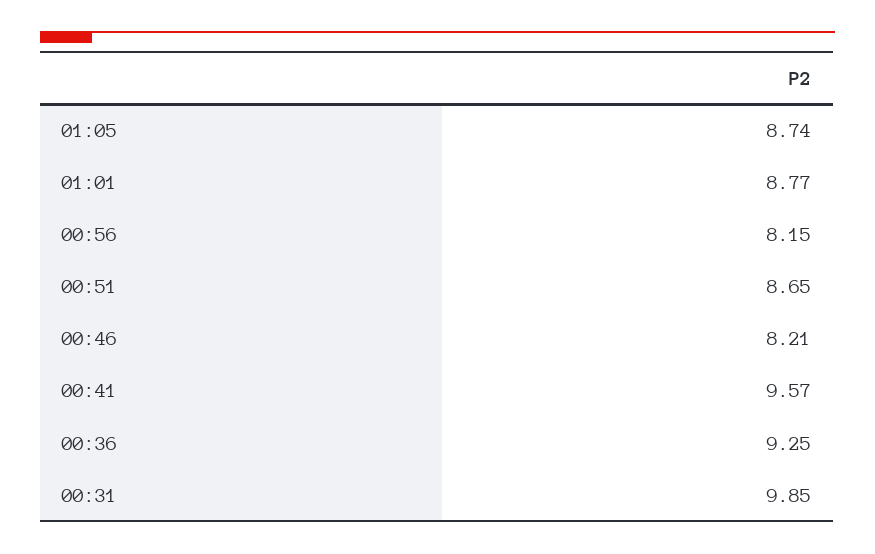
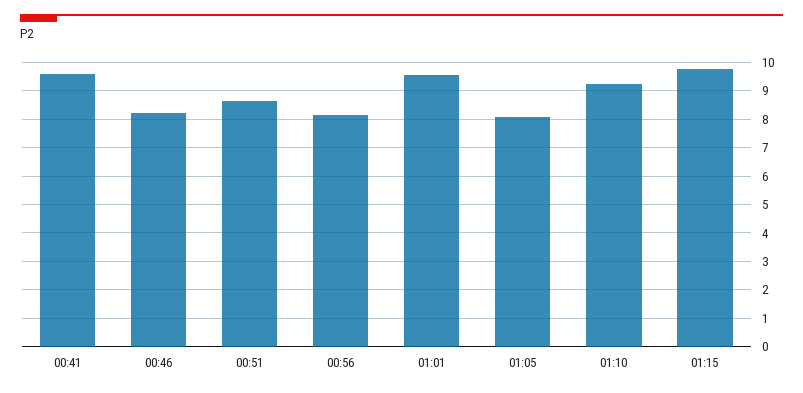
01:05: 8.74 -> 8
01:01: 8.77 -> 9.5
00:36: 9.25 -> none
00:31: 9.85 -> none
01:10: none -> 9.25
01:15: none -> 9.75

